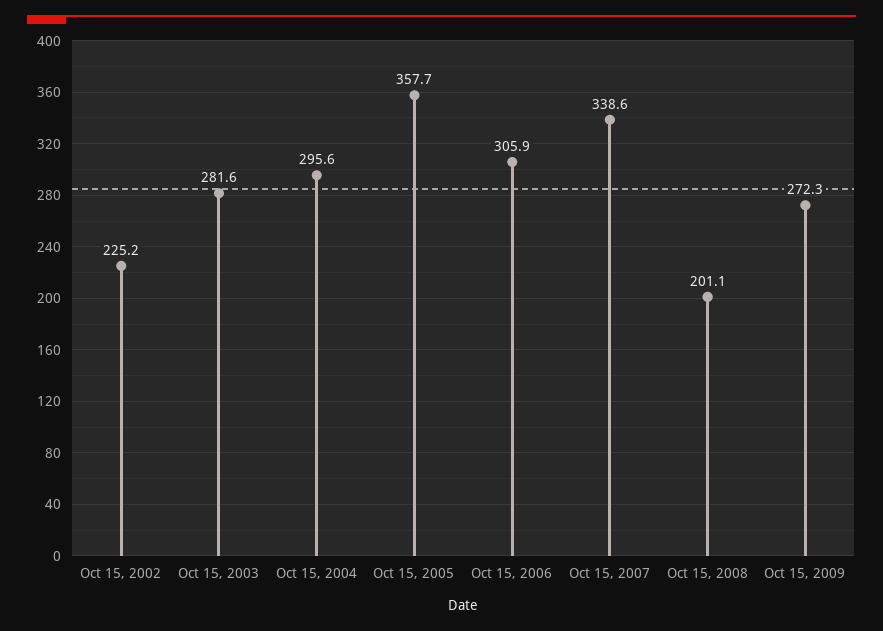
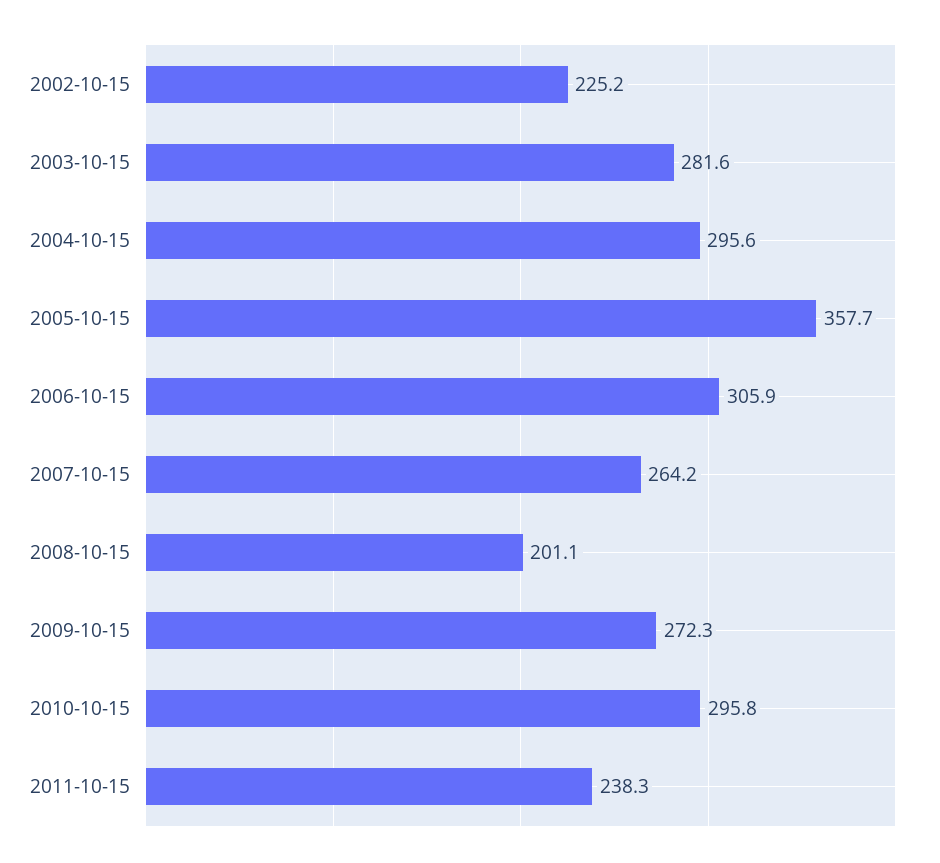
Oct 15, 2007: 338.6 -> 264.2
2010-10-15: none -> 295.8
2011-10-15: none -> 238.3

